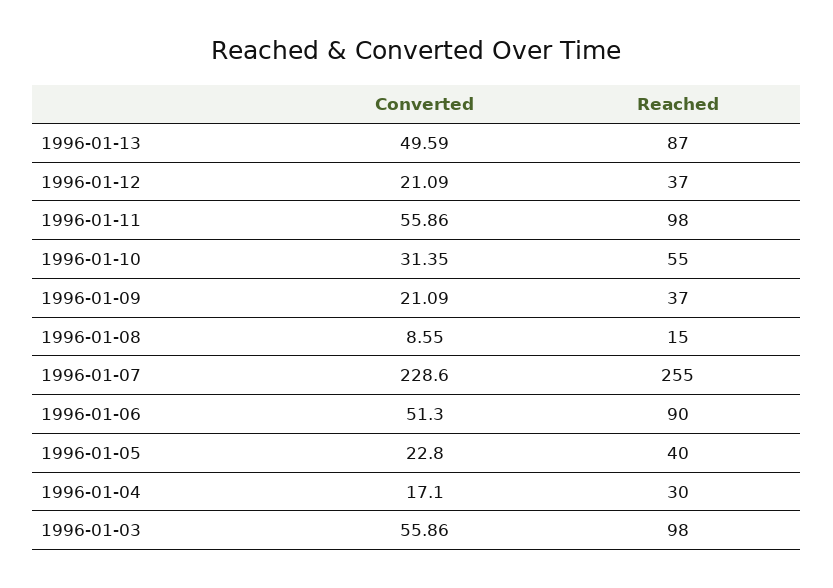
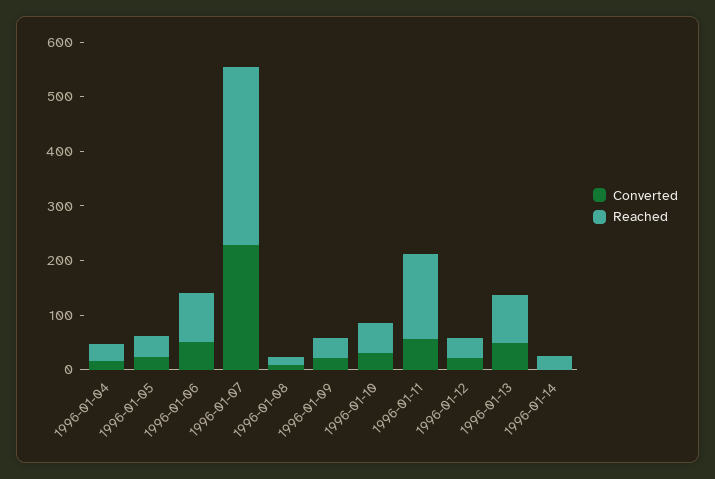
Reached, 1996-01-11: 98 -> 160
Reached, 1996-01-07: 255 -> 320
Converted, 1996-01-03: 55.86 -> none
Reached, 1996-01-03: 98 -> none
Converted, 1996-01-14: none -> 0
Reached, 1996-01-14: none -> 20

